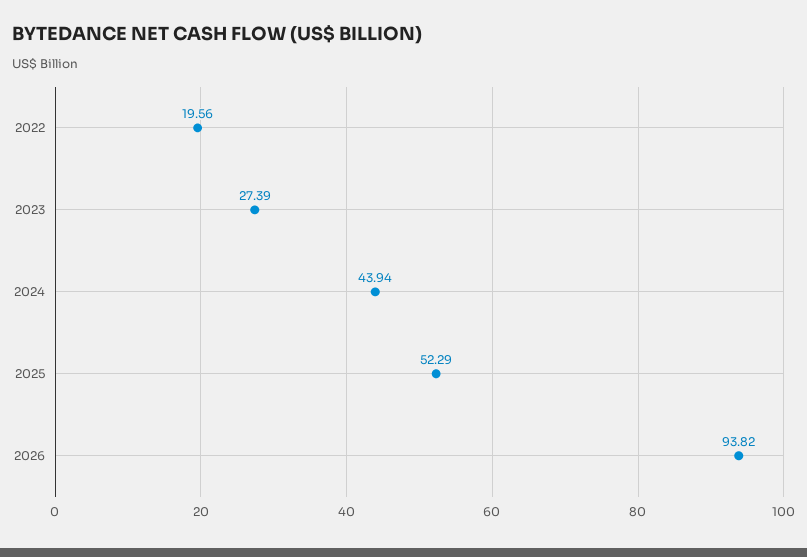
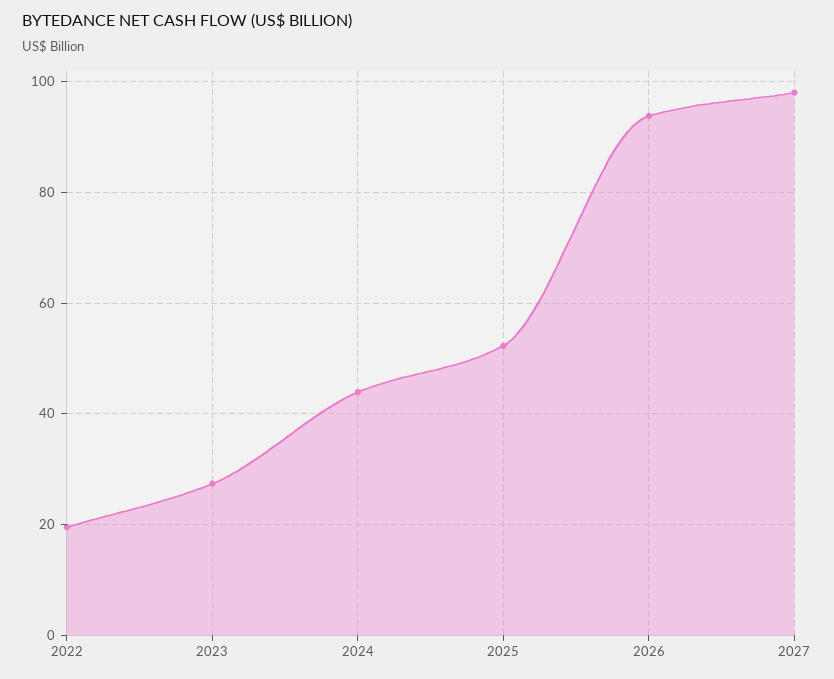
2027: none -> 98

